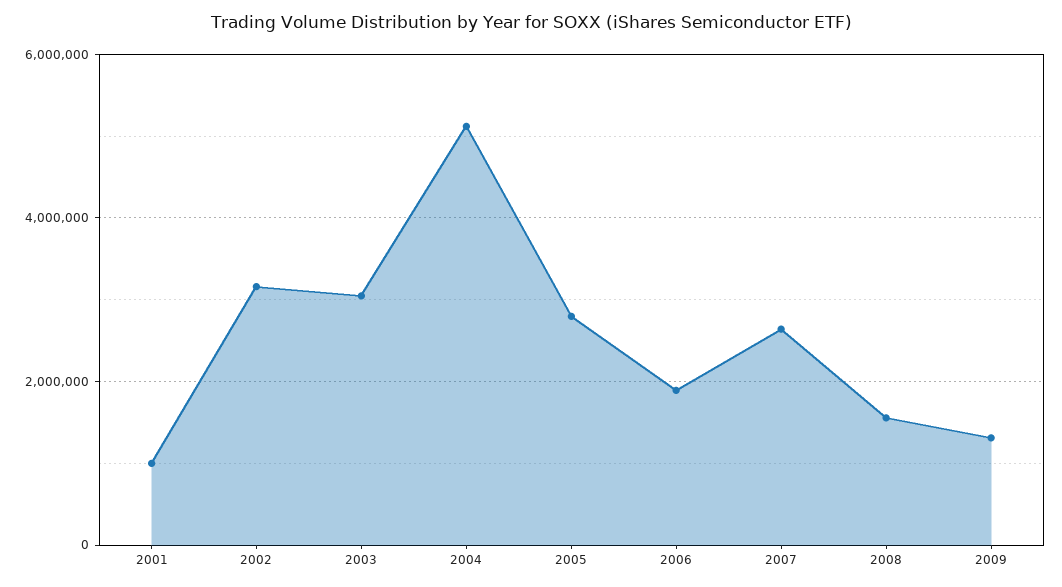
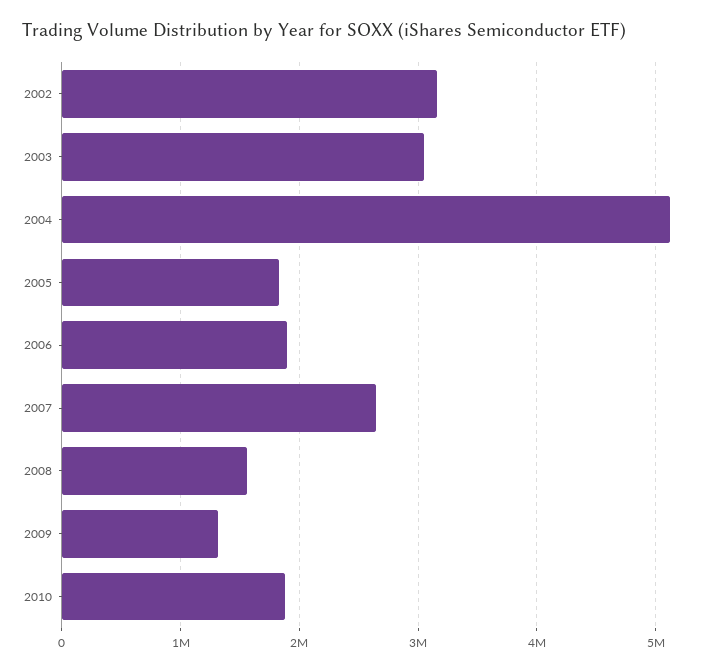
2001: 1000000 -> none
2005: 2800000 -> 1800000
2010: none -> 1900000

